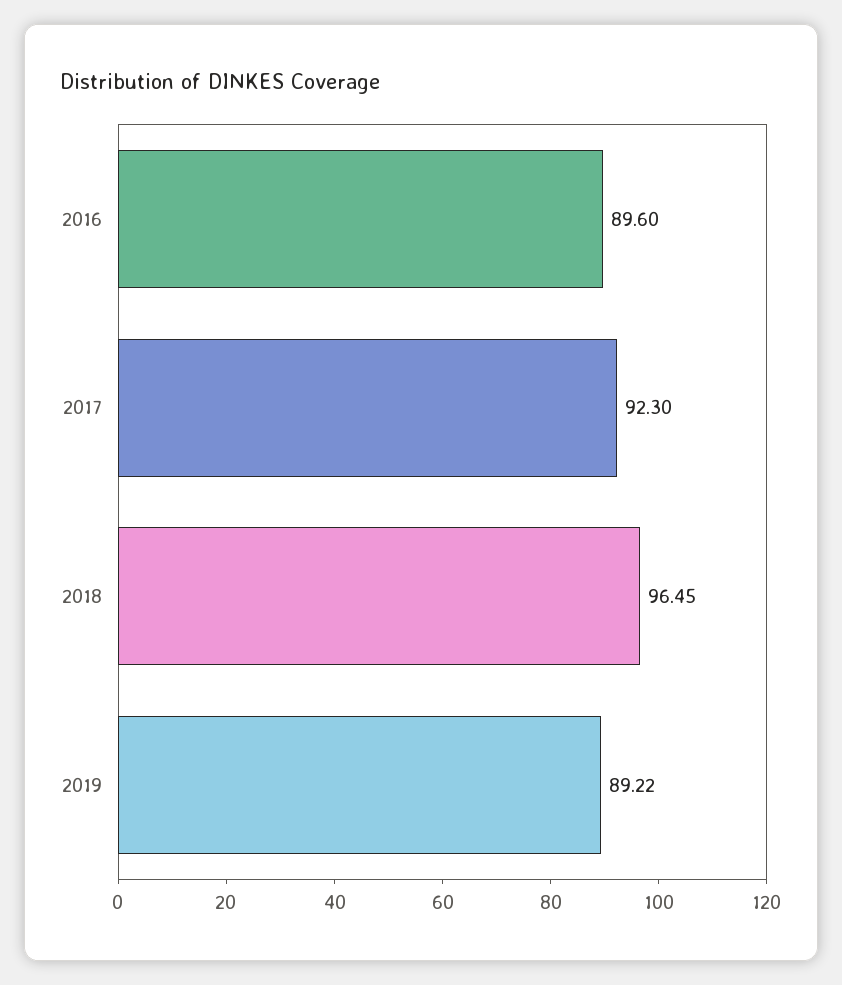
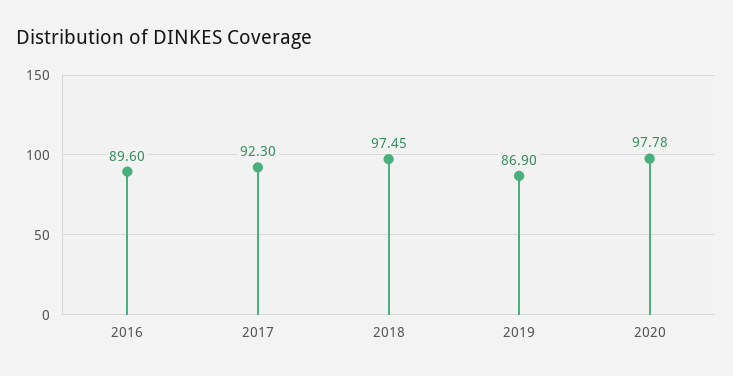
2018: 96.45 -> 97.45
2019: 89.22 -> 86.9
2020: none -> 97.78

